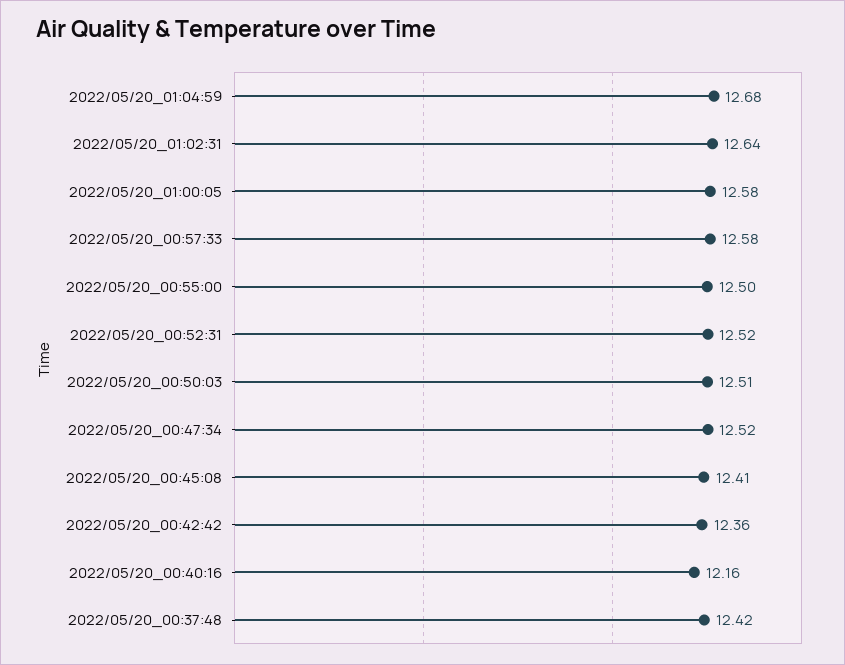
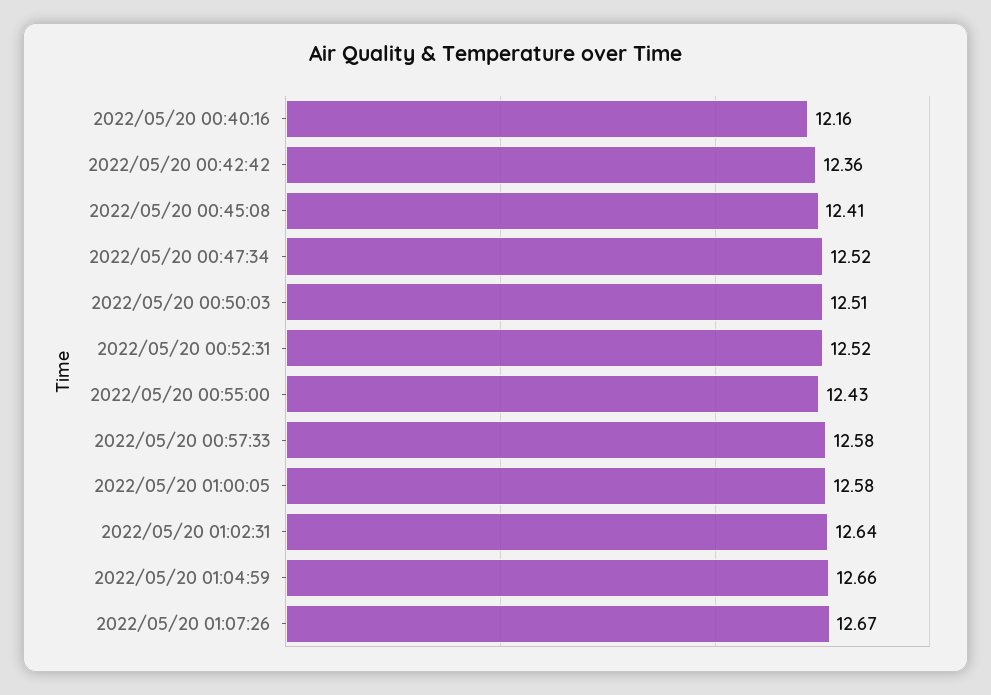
2022/05/20_01:04:59: 12.68 -> 12.66
2022/05/20_00:55:00: 12.5 -> 12.43
2022/05/20_00:37:48: 12.42 -> none
2022/05/20 01:07:26: none -> 12.67

